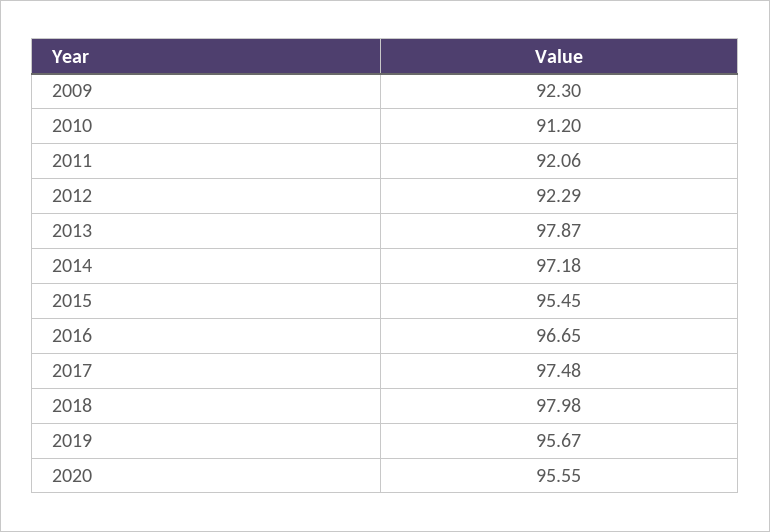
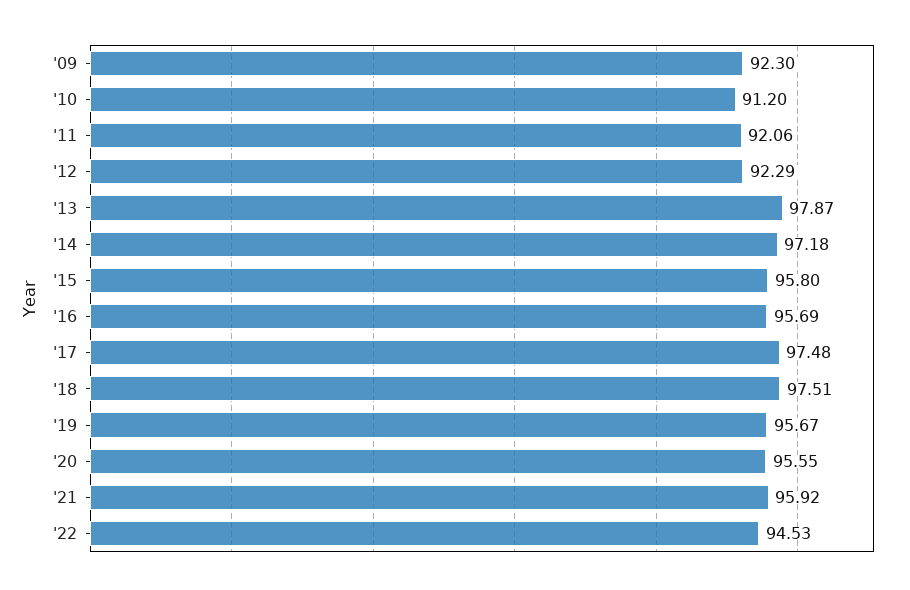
2015: 95.45 -> 95.8
2016: 96.65 -> 95.69
2018: 97.98 -> 97.51
'21: none -> 95.92
'22: none -> 94.53

